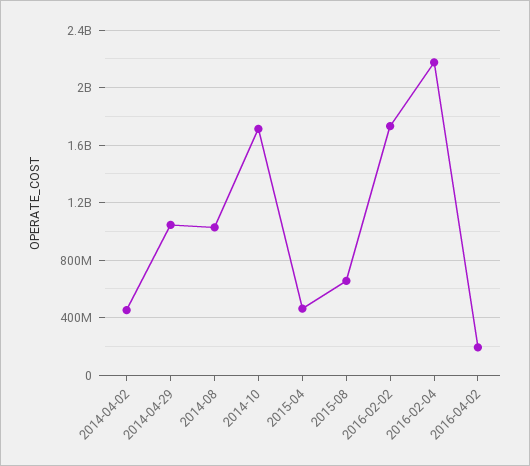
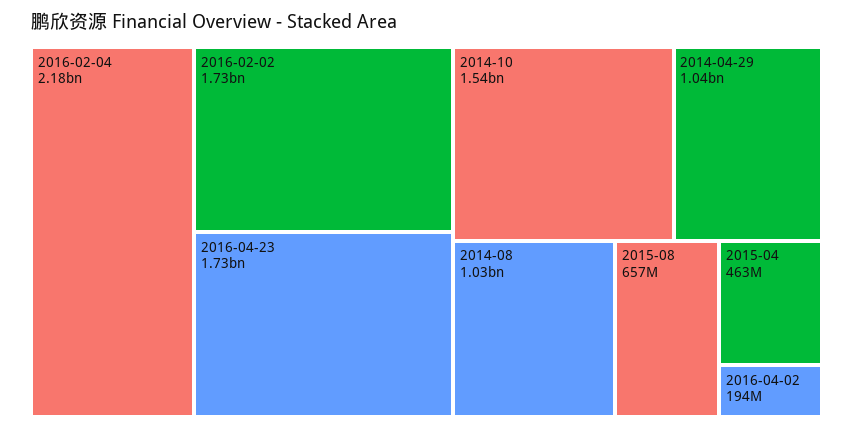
2014-04-02: 450000000 -> none
2014-10: 1700000000 -> 1540000000
2016-04-23: none -> 1730000000

